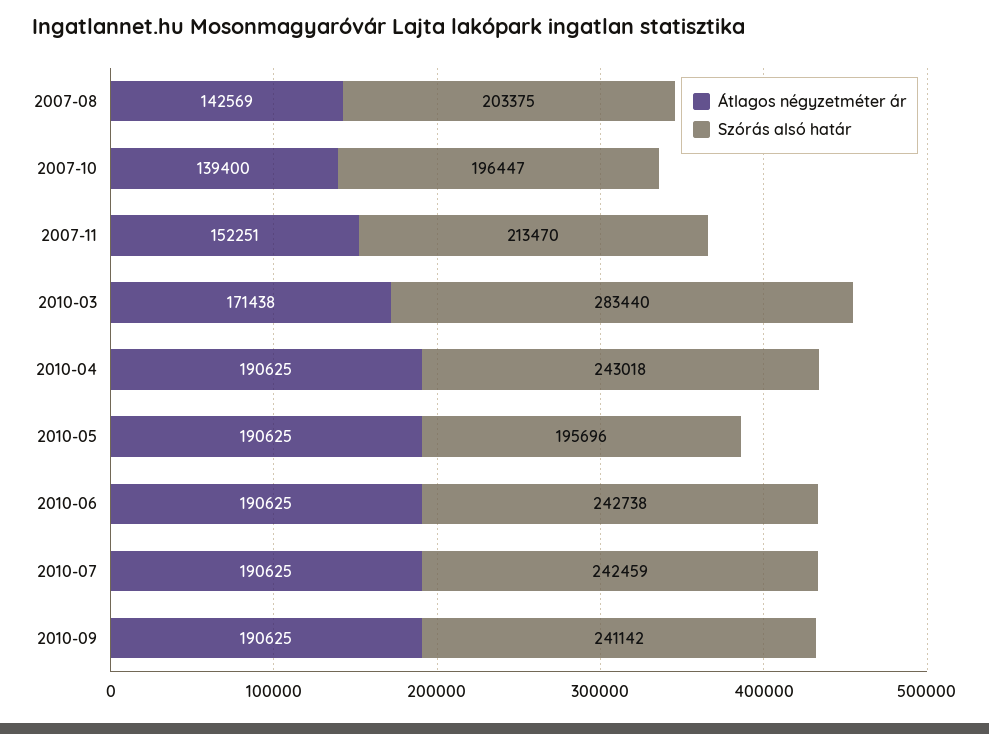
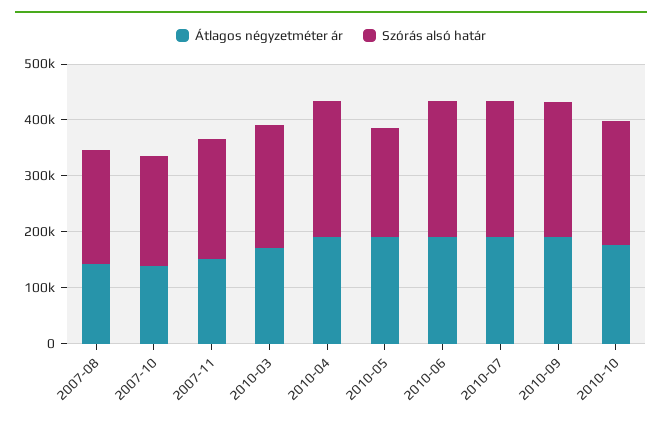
Szórás alsó határ, 2010-03: 283440 -> 220000
Átlagos négyzetméter ár, 2010-10: none -> 180000
Szórás alsó határ, 2010-10: none -> 220000

